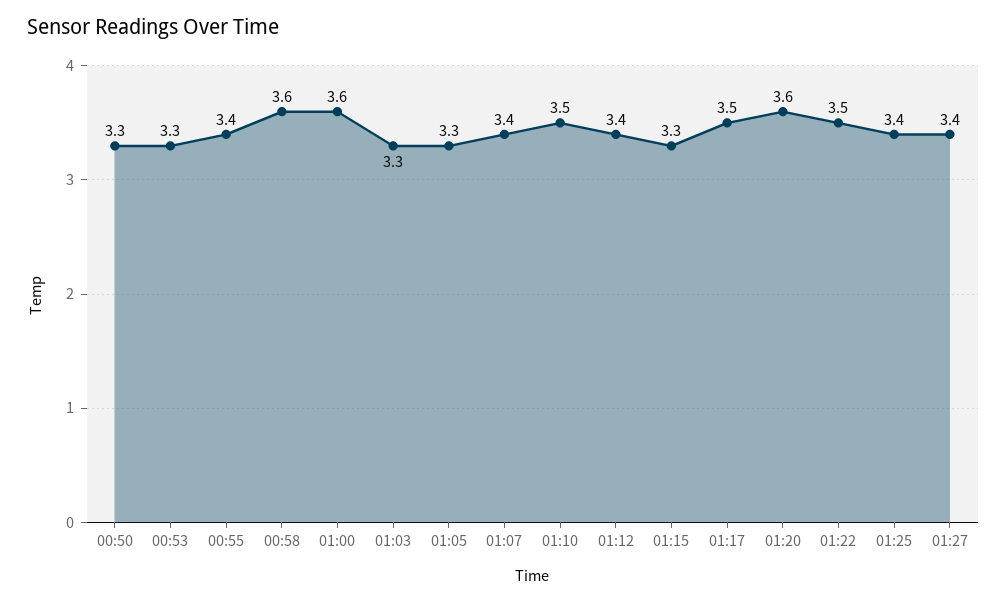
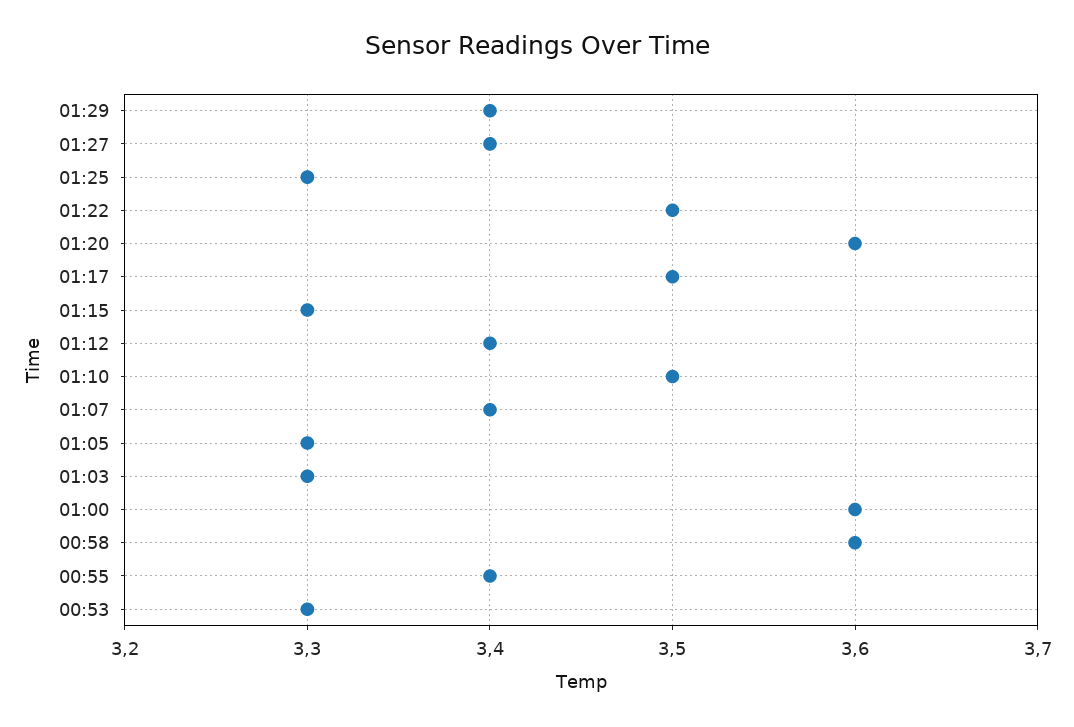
00:50: 3.3 -> none
01:25: 3.4 -> 3.3
01:29: none -> 3.4

